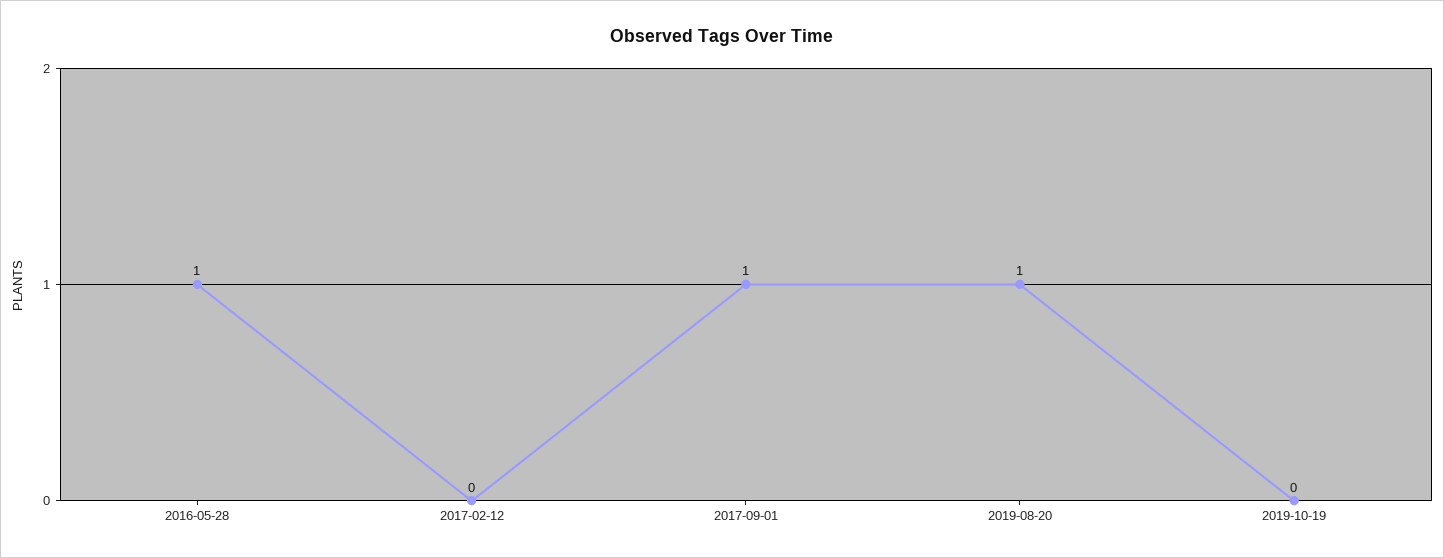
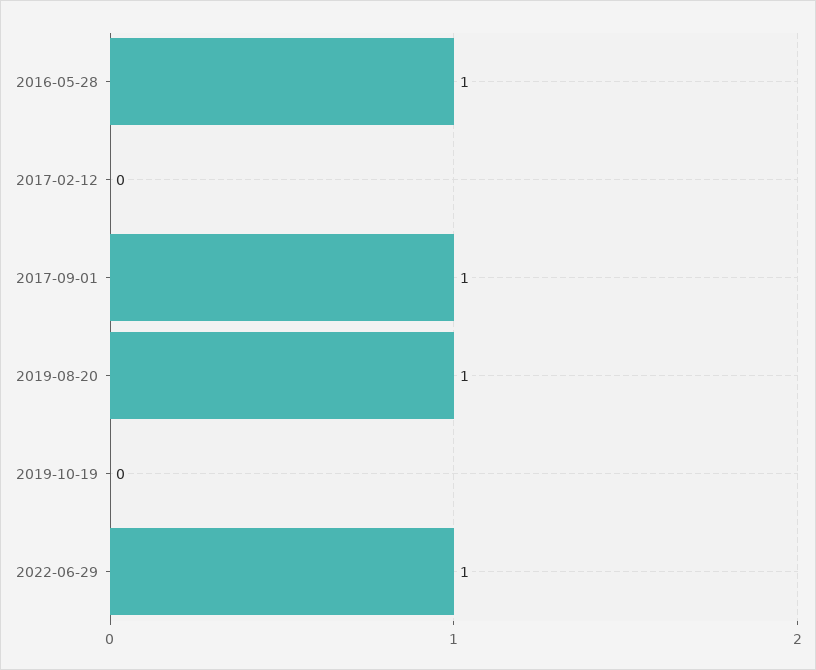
2022-06-29: none -> 1

